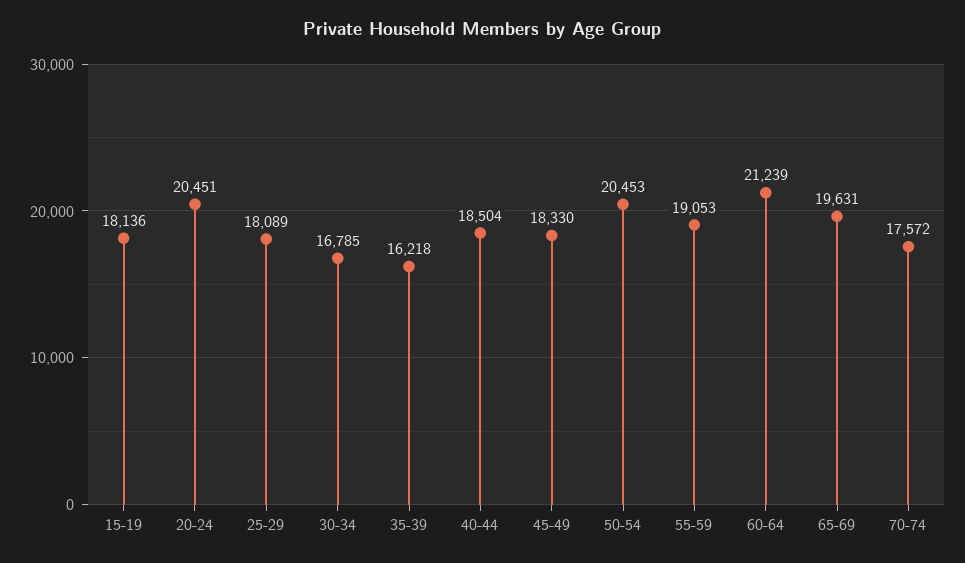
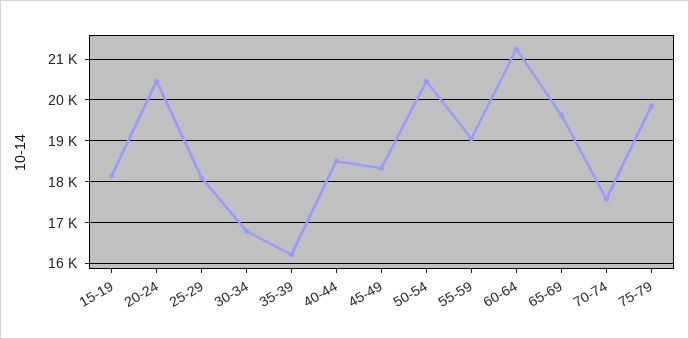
75-79: none -> 19800

